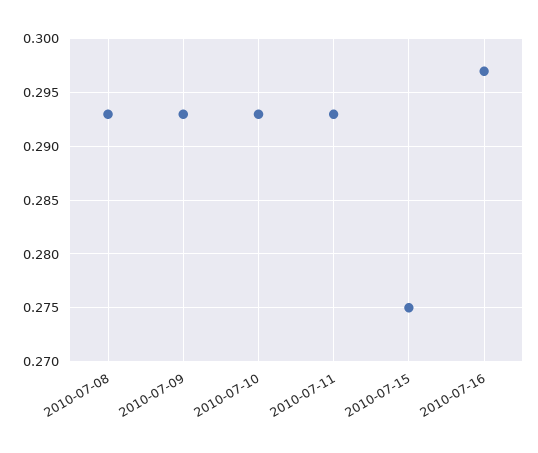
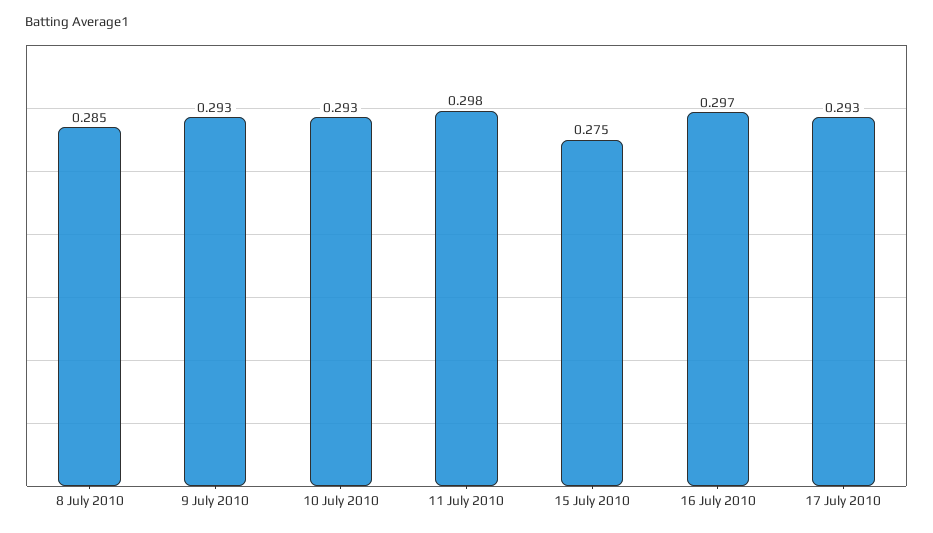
2010-07-08: 0.293 -> 0.285
2010-07-11: 0.293 -> 0.298
17 July 2010: none -> 0.293

